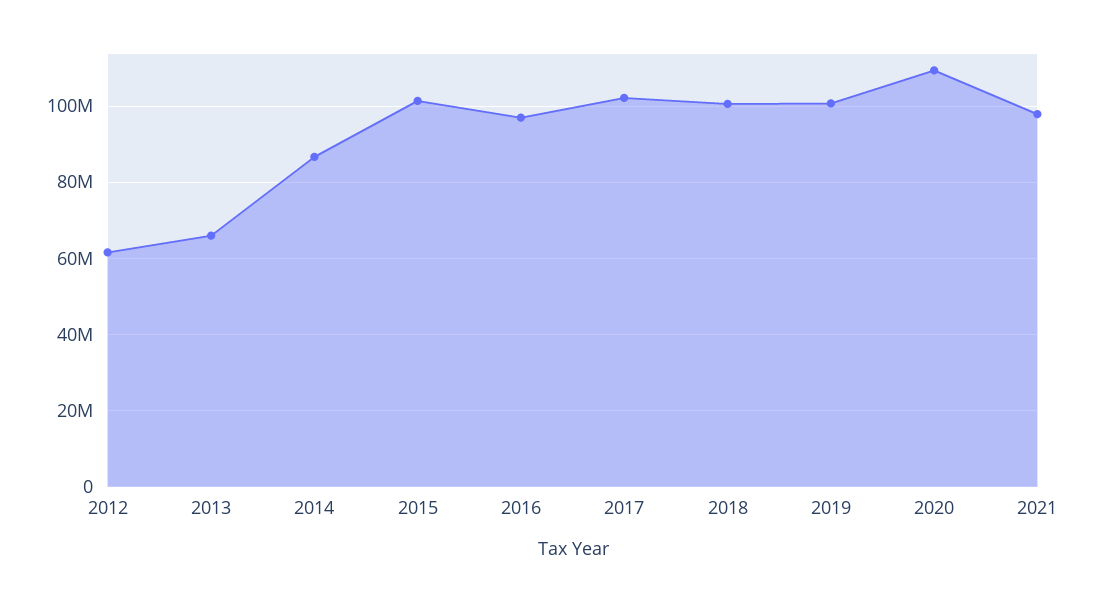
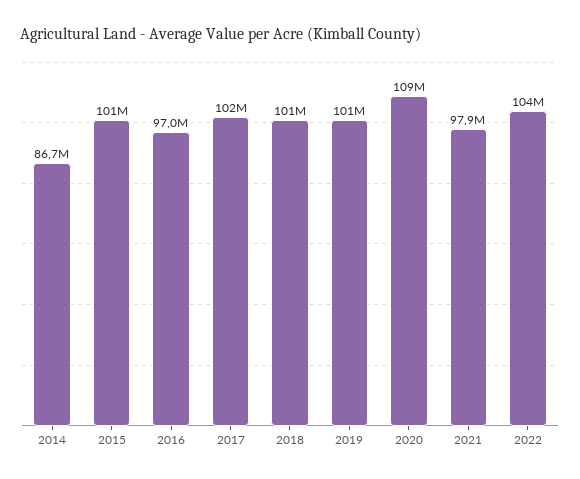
2012: 62000000 -> none
2013: 66000000 -> none
2022: none -> 104000000

